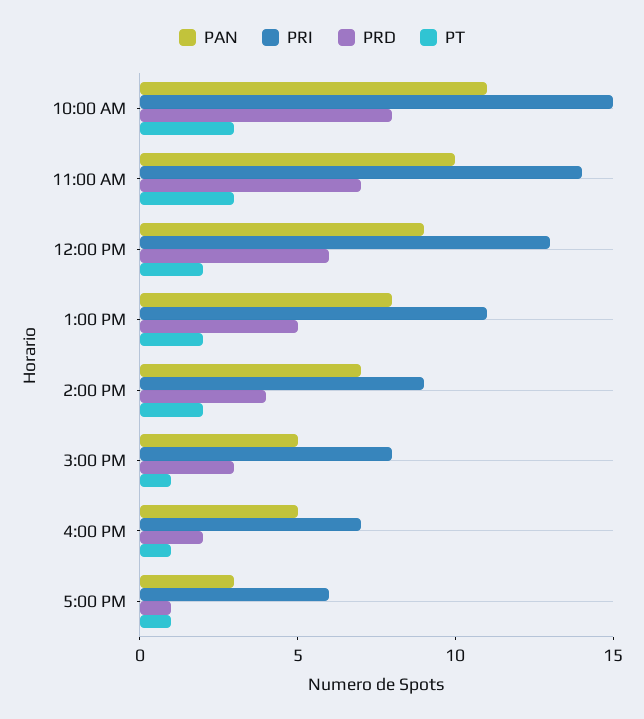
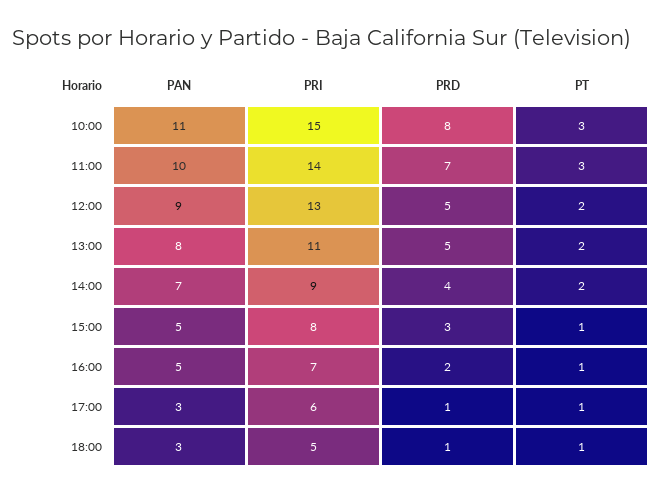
PRD, 12:00 PM: 6 -> 5
PAN, 18:00: none -> 3
PRI, 18:00: none -> 5
PRD, 18:00: none -> 1
PT, 18:00: none -> 1

